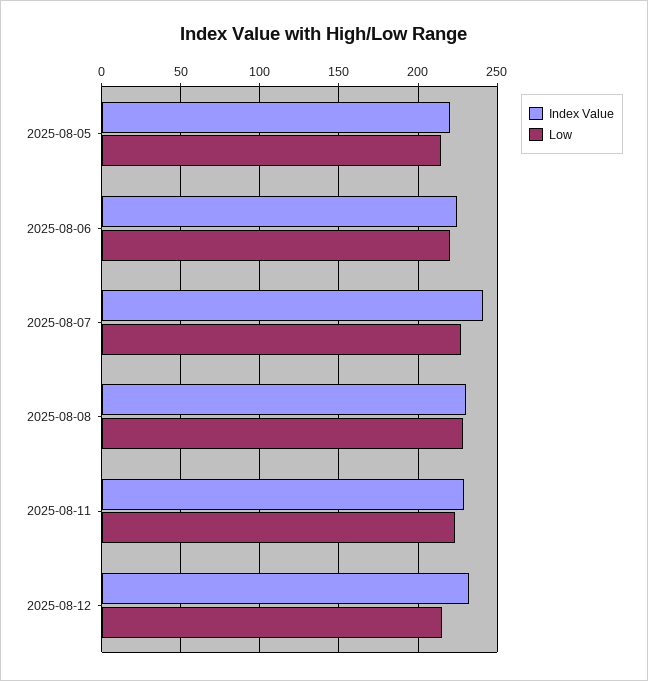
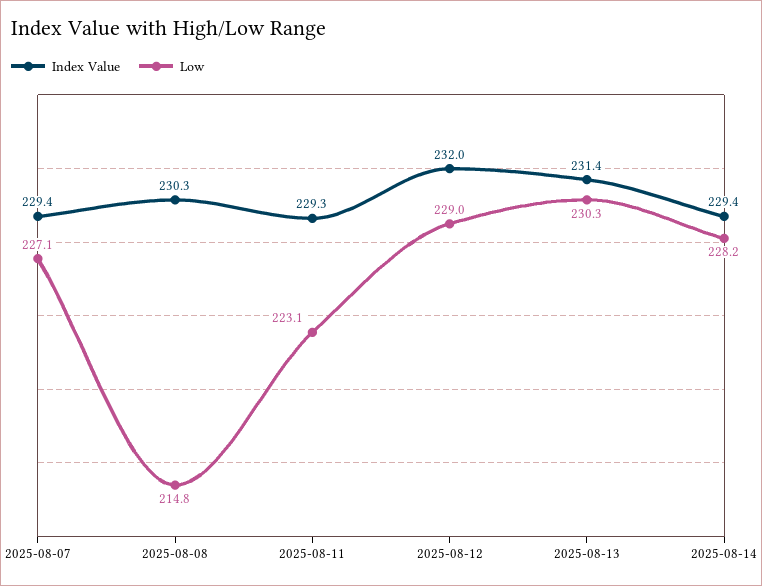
Index Value, 2025-08-05: 220 -> none
Low, 2025-08-05: 215 -> none
Index Value, 2025-08-06: 225 -> none
Low, 2025-08-06: 220 -> none
Index Value, 2025-08-07: 240 -> 229.4
Low, 2025-08-08: 230 -> 214.8
Low, 2025-08-12: 215 -> 229
Index Value, 2025-08-13: none -> 231.4
Low, 2025-08-13: none -> 230.3
Index Value, 2025-08-14: none -> 229.4
Low, 2025-08-14: none -> 228.2

